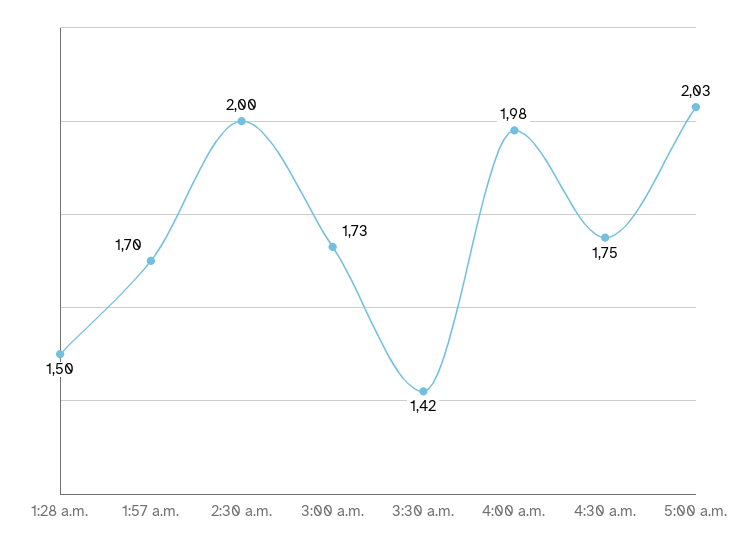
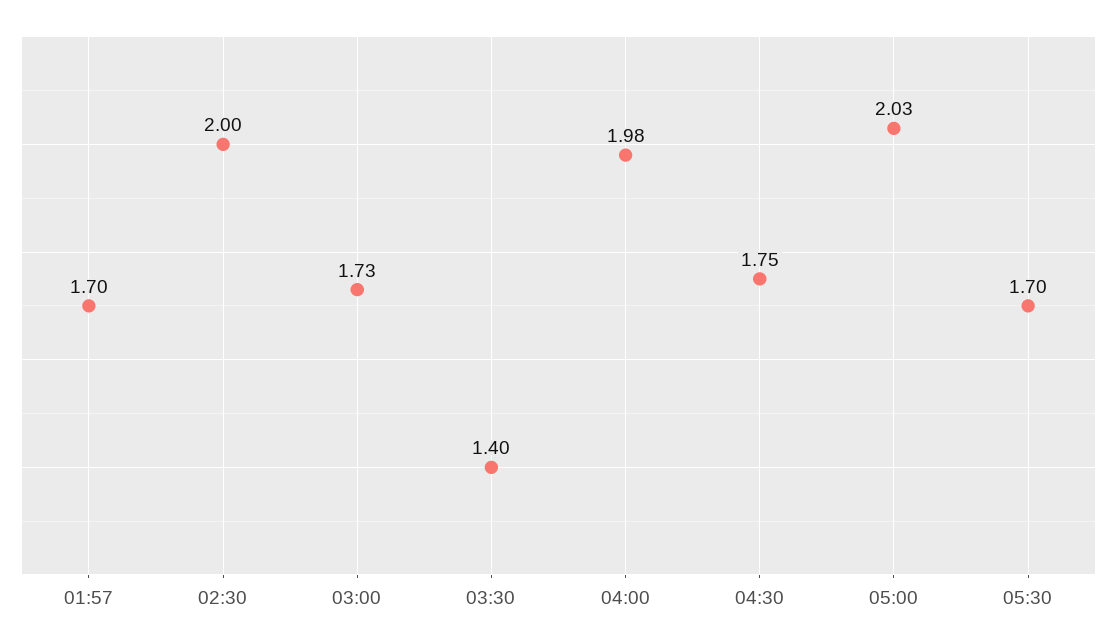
1:28 a.m.: 1.5 -> none
3:30 a.m.: 1.42 -> 1.4
05:30: none -> 1.7

